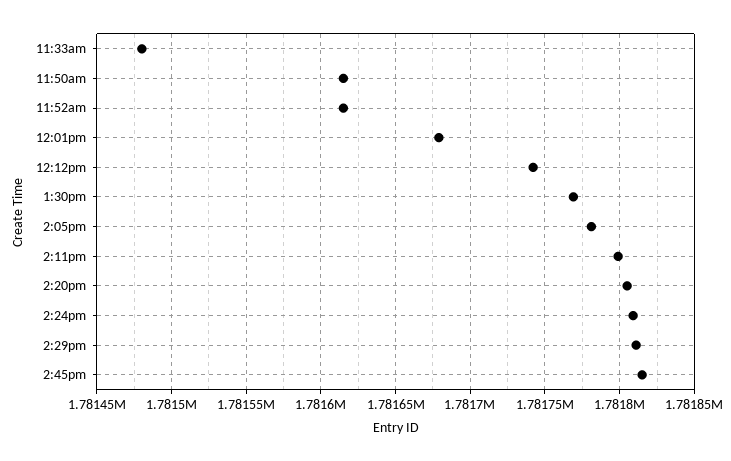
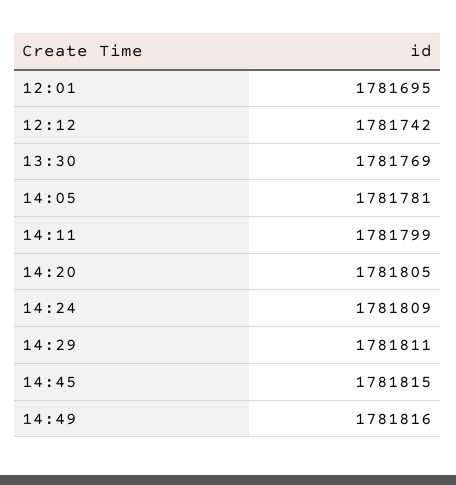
11:33am: 1781480 -> none
11:50am: 1781615 -> none
11:52am: 1781615 -> none
12:01pm: 1781680 -> 1781695
14:49: none -> 1781816

